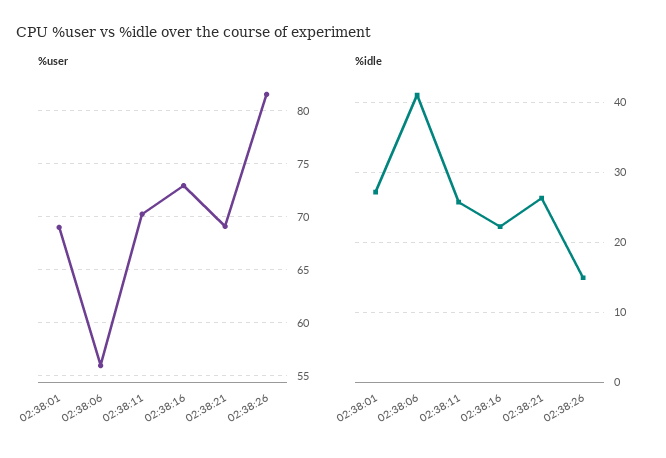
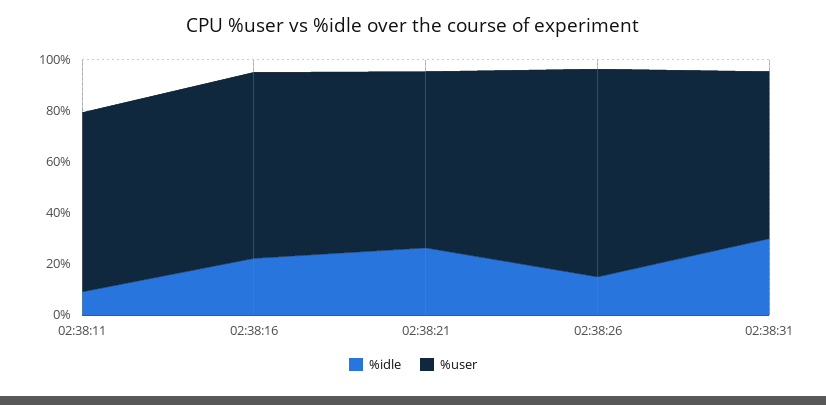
%user, 02:38:01: 69 -> none
%user, 02:38:06: 56 -> none
%idle, 02:38:01: 27 -> none
%idle, 02:38:06: 41 -> none
%idle, 02:38:11: 26 -> 10
%idle, 02:38:31: none -> 30
%user, 02:38:31: none -> 65

